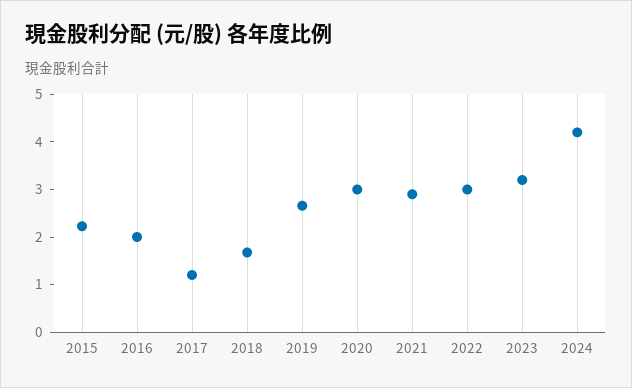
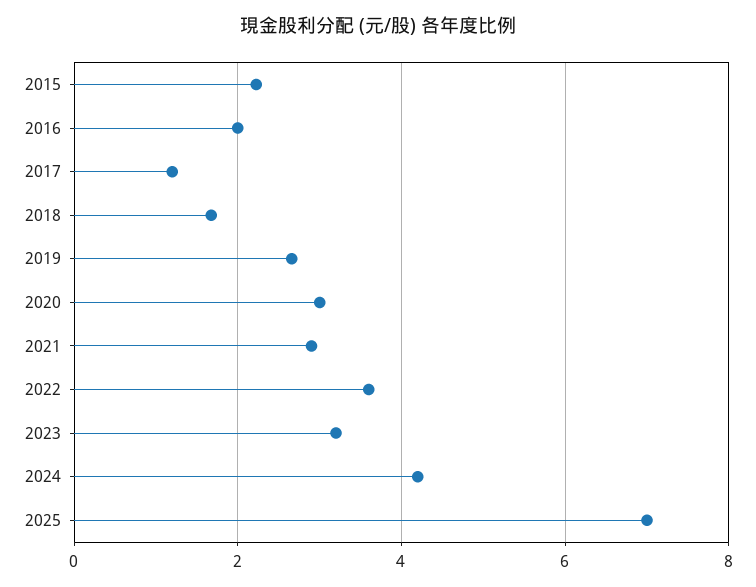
2022: 3 -> 3.6
2025: none -> 7

